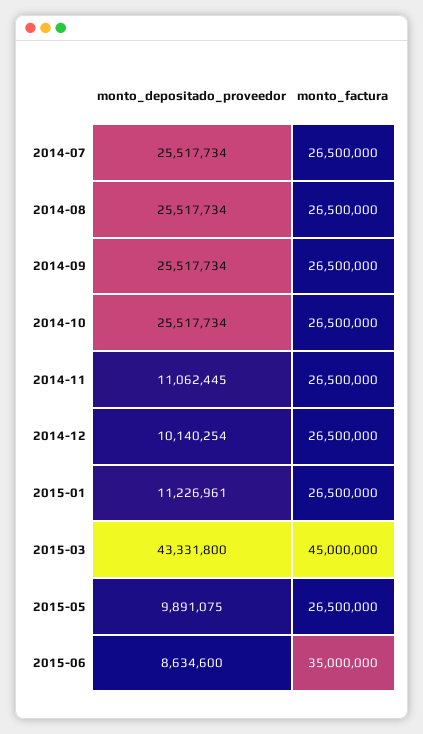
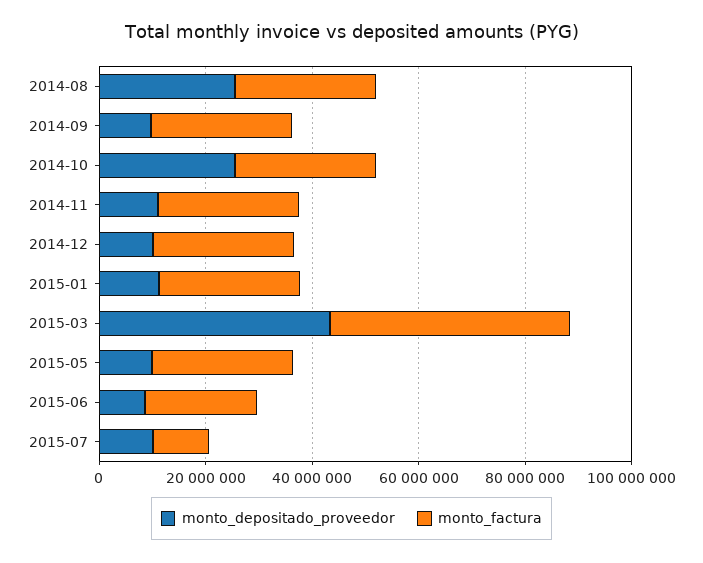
monto_depositado_proveedor, 2014-07: 25517734 -> none
monto_factura, 2014-07: 26500000 -> none
monto_depositado_proveedor, 2014-09: 25517734 -> 10000000
monto_factura, 2015-06: 35000000 -> 20000000
monto_depositado_proveedor, 2015-07: none -> 10000000
monto_factura, 2015-07: none -> 10000000

